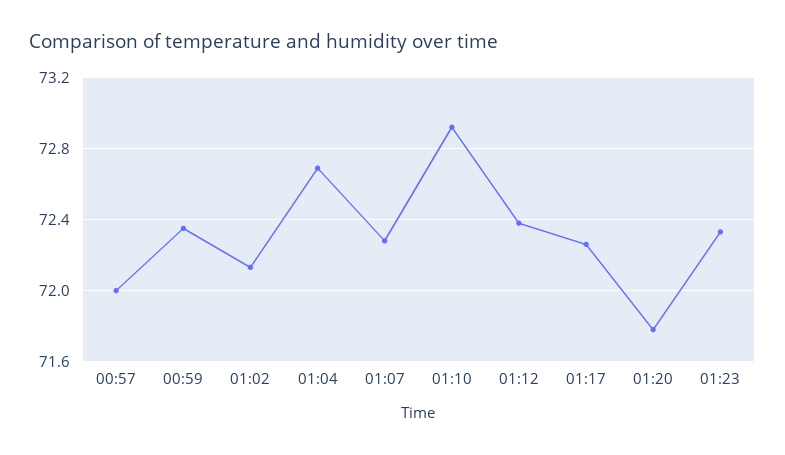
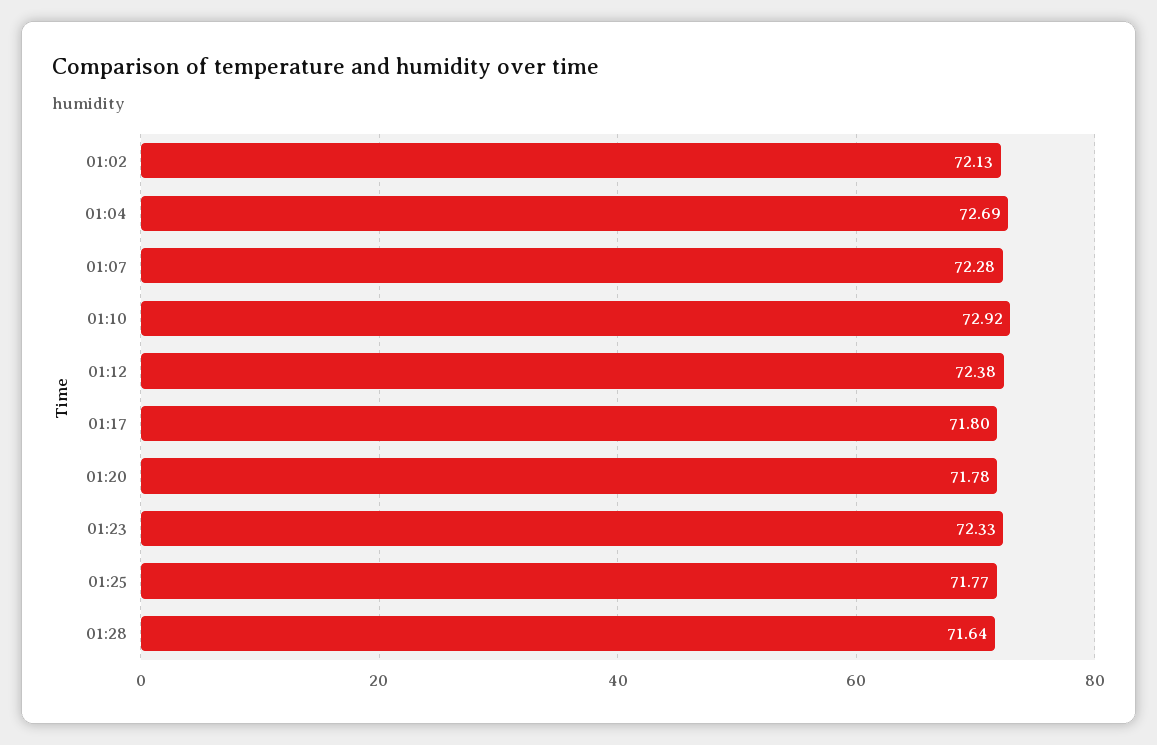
00:57: 72 -> none
00:59: 72.35 -> none
01:17: 72.25 -> 71.8
01:25: none -> 71.77
01:28: none -> 71.64

